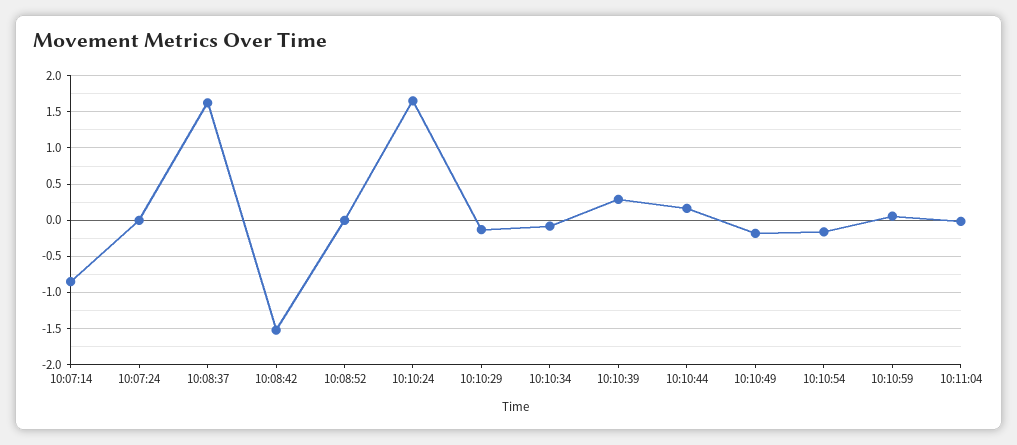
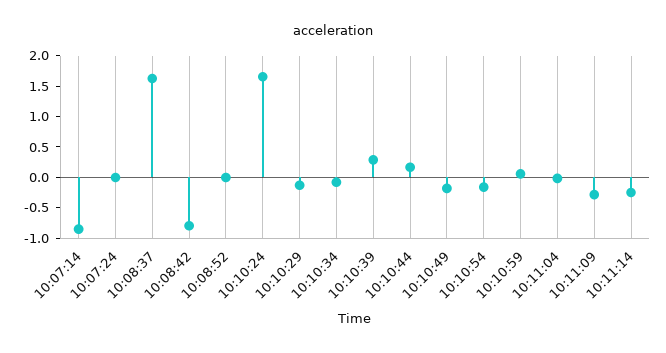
10:08:42: -1.5 -> -0.75
10:11:09: none -> -0.25
10:11:14: none -> -0.25

